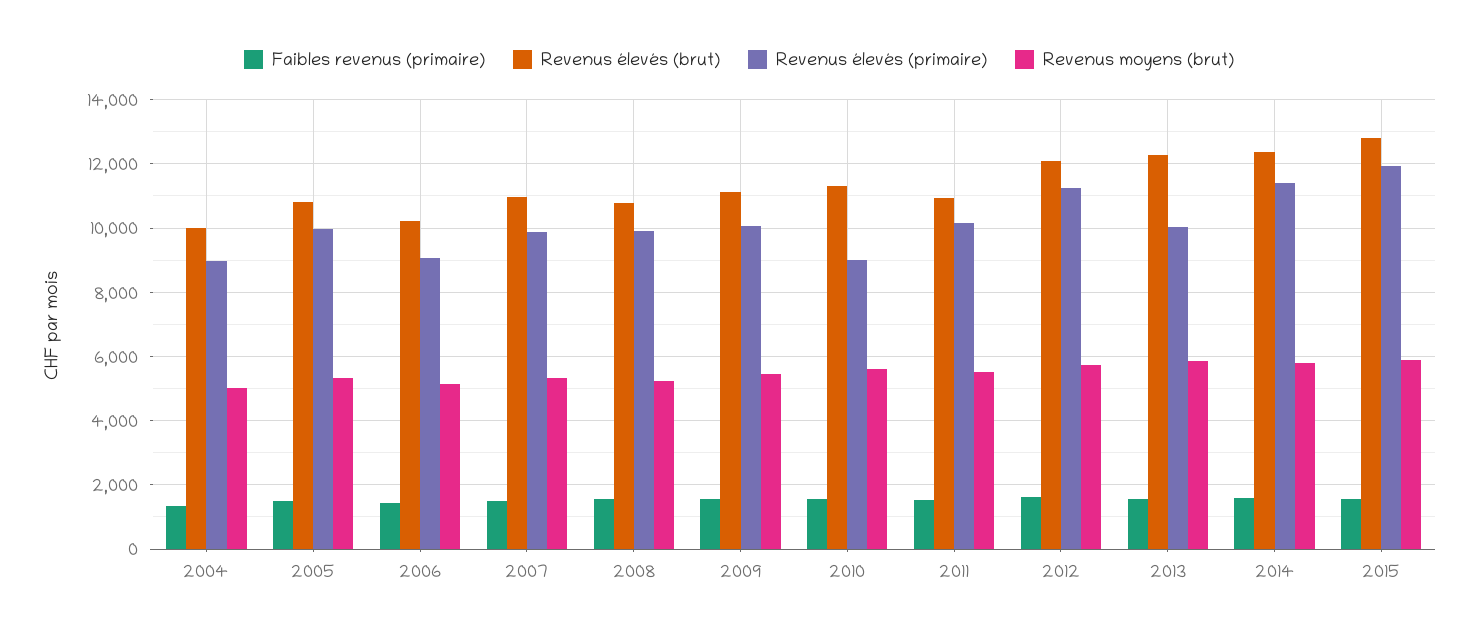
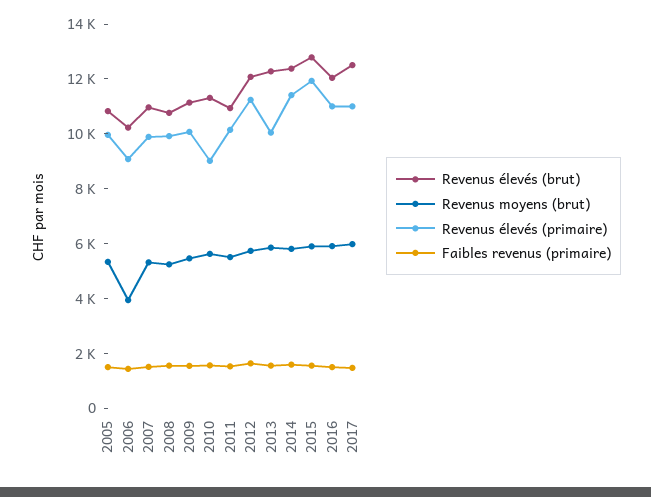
Faibles revenus (primaire), 2004: 1400 -> none
Revenus élevés (brut), 2004: 10000 -> none
Revenus élevés (primaire), 2004: 9000 -> none
Revenus moyens (brut), 2004: 5000 -> none
Revenus moyens (brut), 2006: 5200 -> 4000
Revenus élevés (brut), 2016: none -> 12000
Revenus moyens (brut), 2016: none -> 6000
Revenus élevés (primaire), 2016: none -> 11000
Faibles revenus (primaire), 2016: none -> 1500
Revenus élevés (brut), 2017: none -> 12500
Revenus moyens (brut), 2017: none -> 6000
Revenus élevés (primaire), 2017: none -> 11000
Faibles revenus (primaire), 2017: none -> 1500

